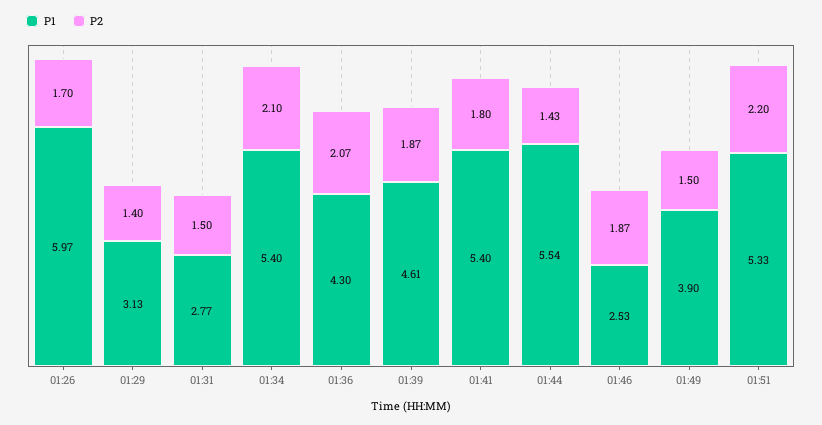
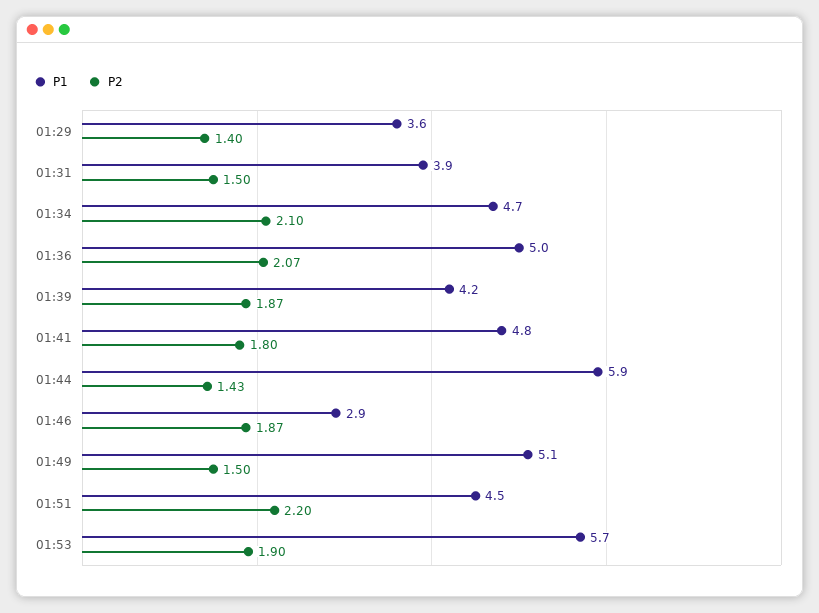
P1, 01:26: 5.97 -> none
P2, 01:26: 1.7 -> none
P1, 01:29: 3.13 -> 3.6
P1, 01:31: 2.77 -> 3.9
P1, 01:34: 5.4 -> 4.7
P1, 01:36: 4.3 -> 5
P1, 01:39: 4.61 -> 4.2
P1, 01:41: 5.4 -> 4.8
P1, 01:44: 5.54 -> 5.9
P1, 01:46: 2.53 -> 2.9
P1, 01:49: 3.9 -> 5.1
P1, 01:51: 5.33 -> 4.5
P1, 01:53: none -> 5.7
P2, 01:53: none -> 1.9

